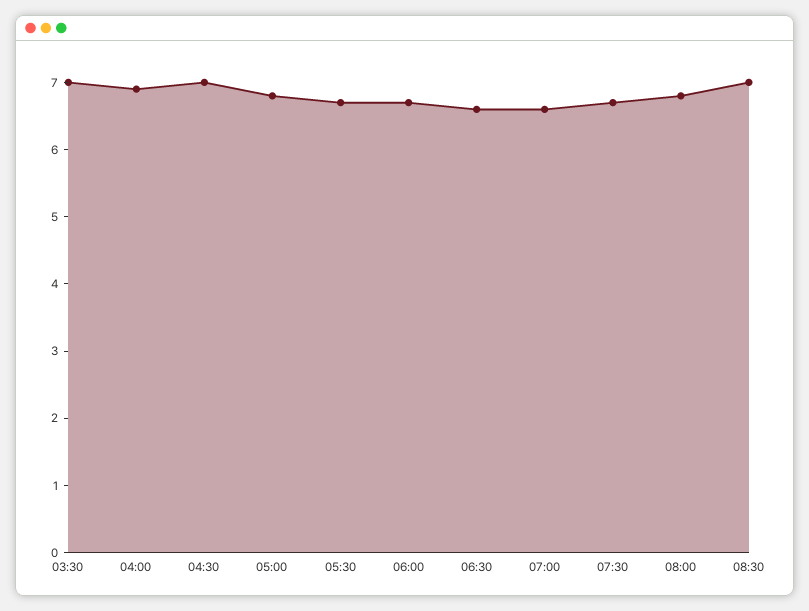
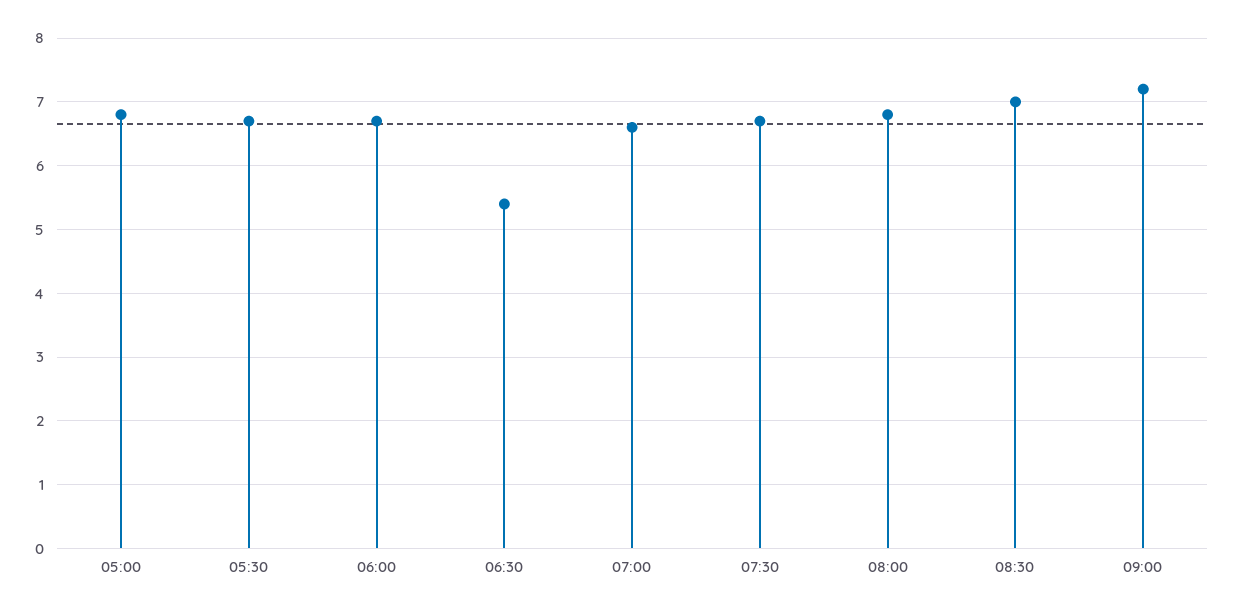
03:30: 7 -> none
04:00: 7 -> none
04:30: 7 -> none
06:30: 6.5 -> 5.4
09:00: none -> 7.2

